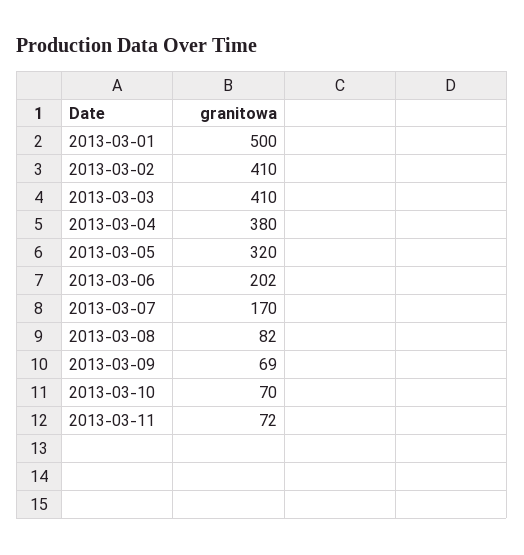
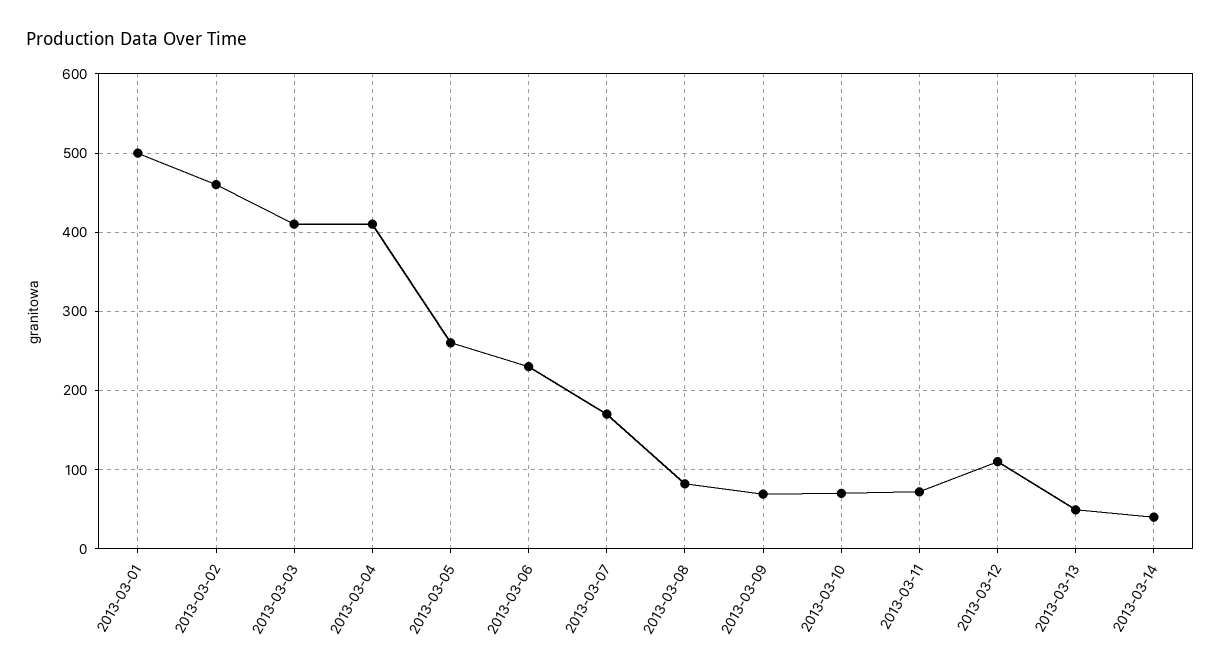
2013-03-02: 410 -> 460
2013-03-04: 380 -> 410
2013-03-05: 320 -> 260
2013-03-06: 202 -> 230
2013-03-12: none -> 110
2013-03-13: none -> 50
2013-03-14: none -> 40

